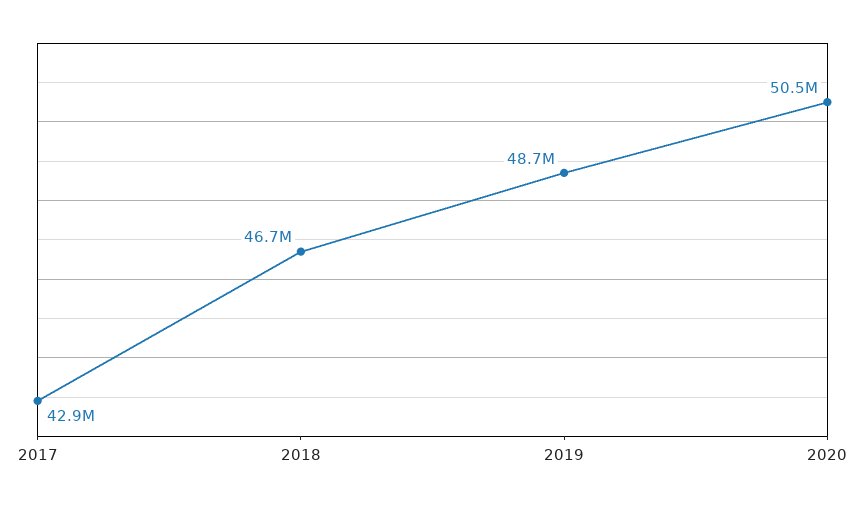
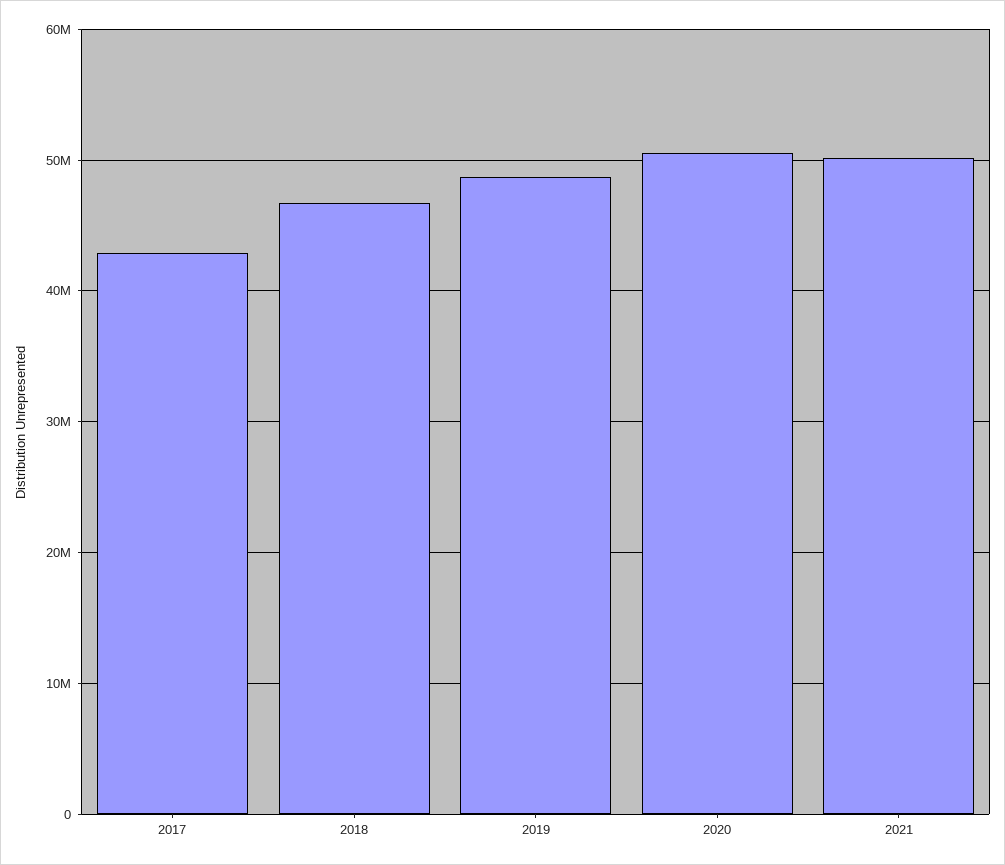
2021: none -> 50000000

